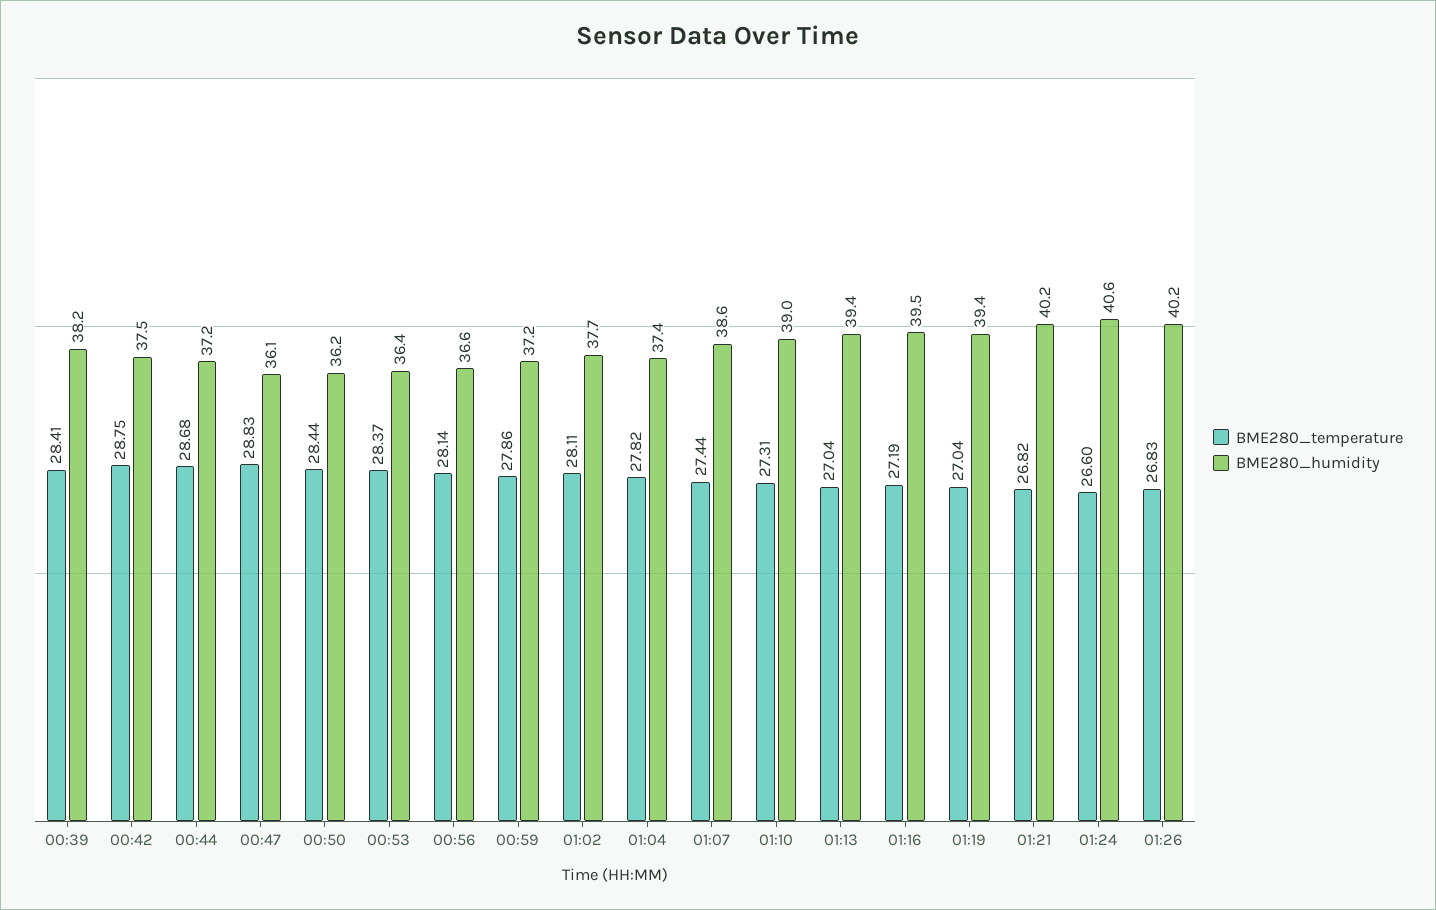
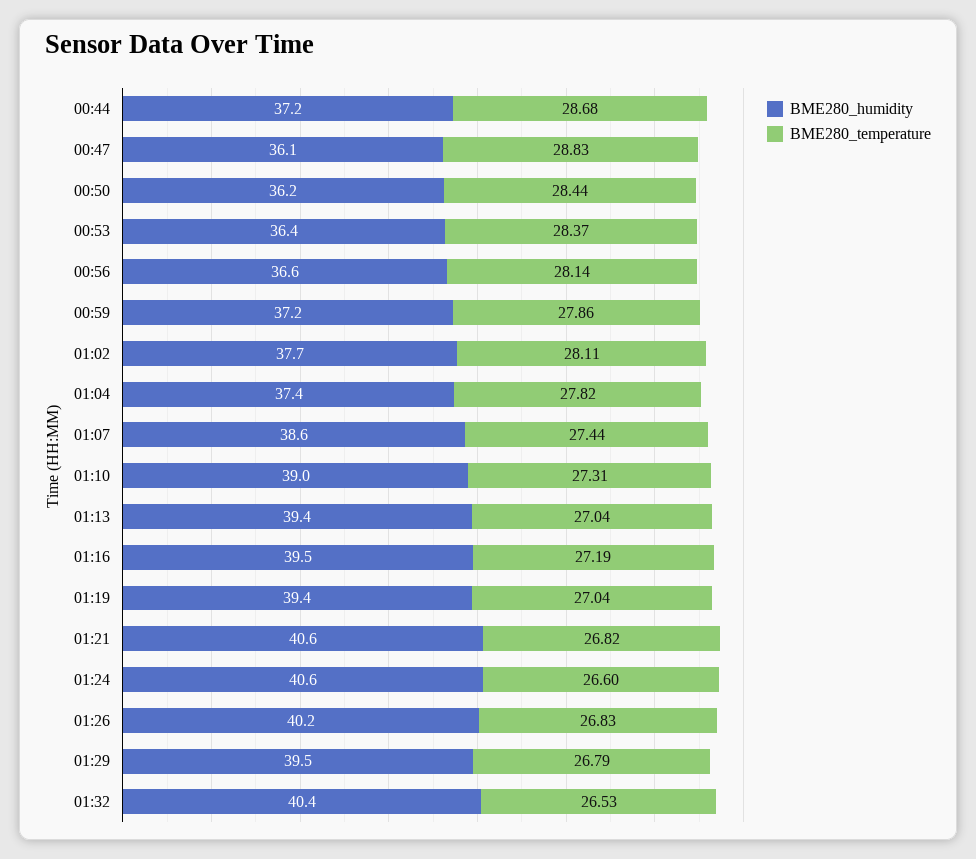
BME280_temperature, 00:39: 28.41 -> none
BME280_humidity, 00:39: 38.2 -> none
BME280_temperature, 00:42: 28.75 -> none
BME280_humidity, 00:42: 37.5 -> none
BME280_humidity, 01:21: 40.2 -> 40.6
BME280_humidity, 01:29: none -> 39.5
BME280_temperature, 01:29: none -> 26.79
BME280_humidity, 01:32: none -> 40.4
BME280_temperature, 01:32: none -> 26.53

